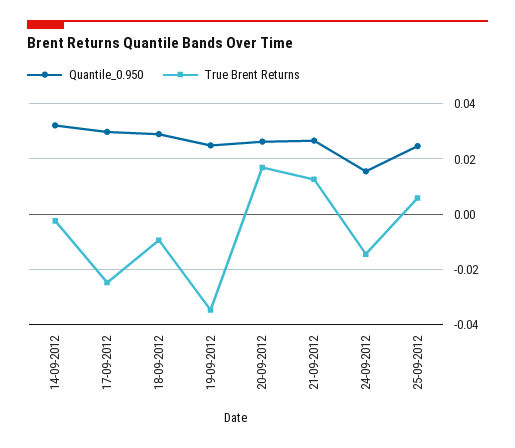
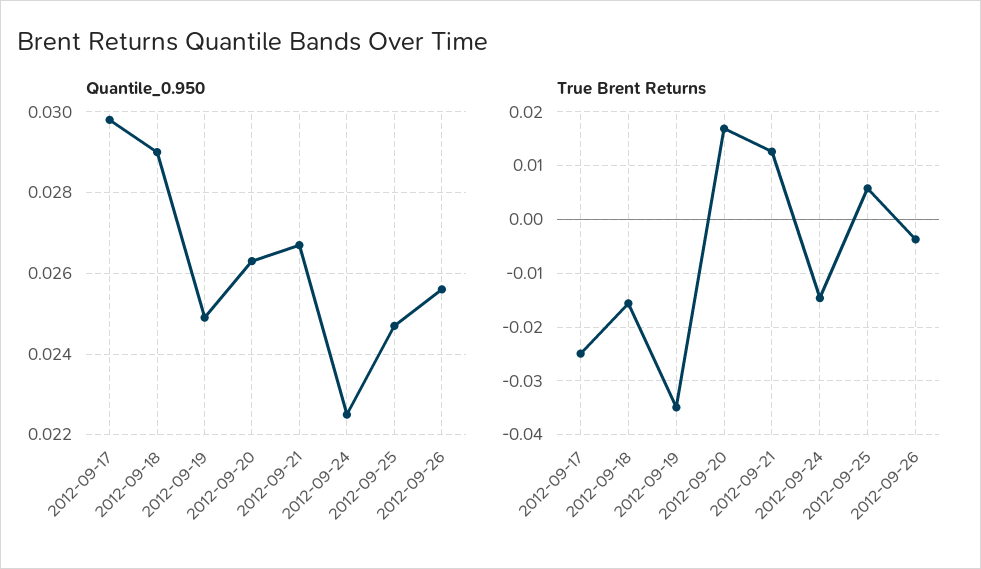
Quantile_0.950, 14-09-2012: 0.0325 -> none
True Brent Returns, 14-09-2012: -0.0025 -> none
True Brent Returns, 18-09-2012: -0.01 -> -0.016
Quantile_0.950, 24-09-2012: 0.015 -> 0.0225
Quantile_0.950, 2012-09-26: none -> 0.0255
True Brent Returns, 2012-09-26: none -> -0.004

